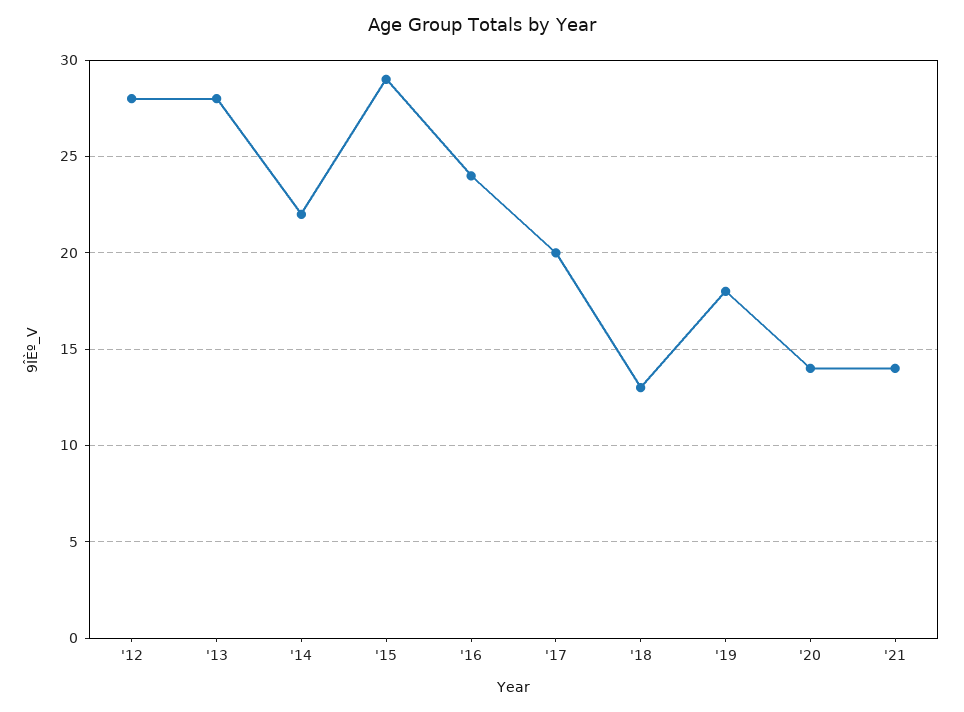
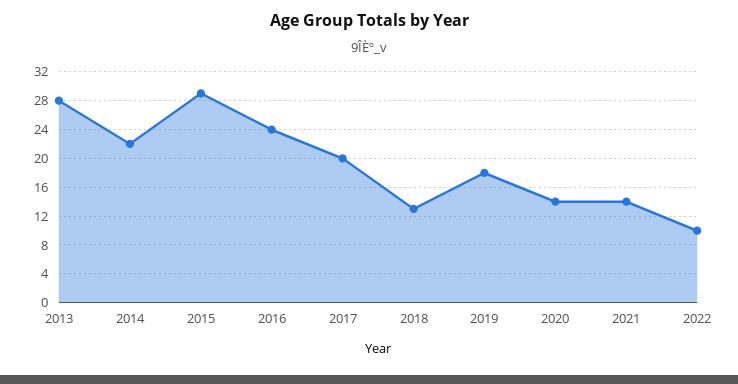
'12: 28 -> none
2022: none -> 10

